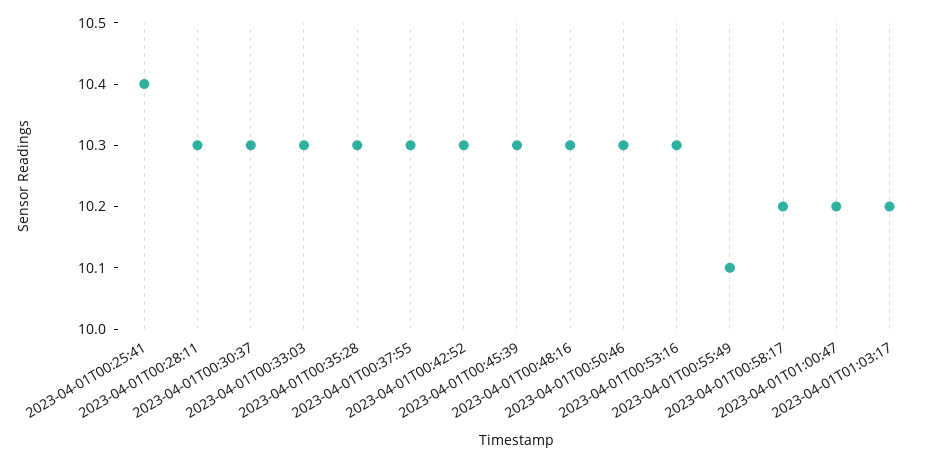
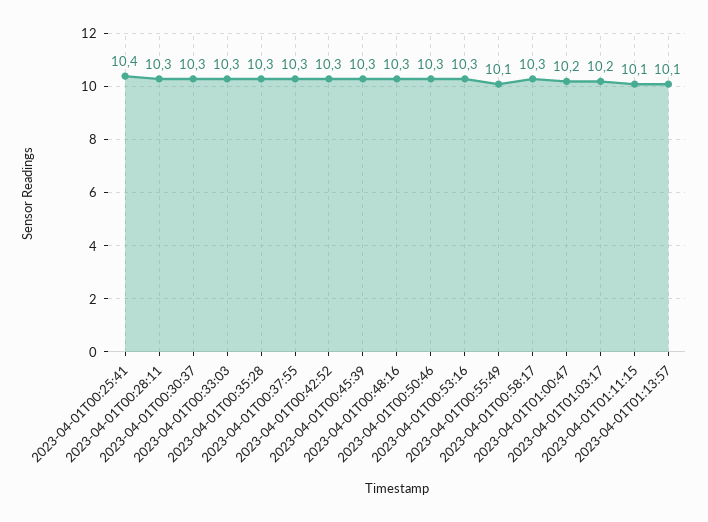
2023-04-01T00:58:17: 10.2 -> 10.3
2023-04-01T01:11:15: none -> 10.1
2023-04-01T01:13:57: none -> 10.1

